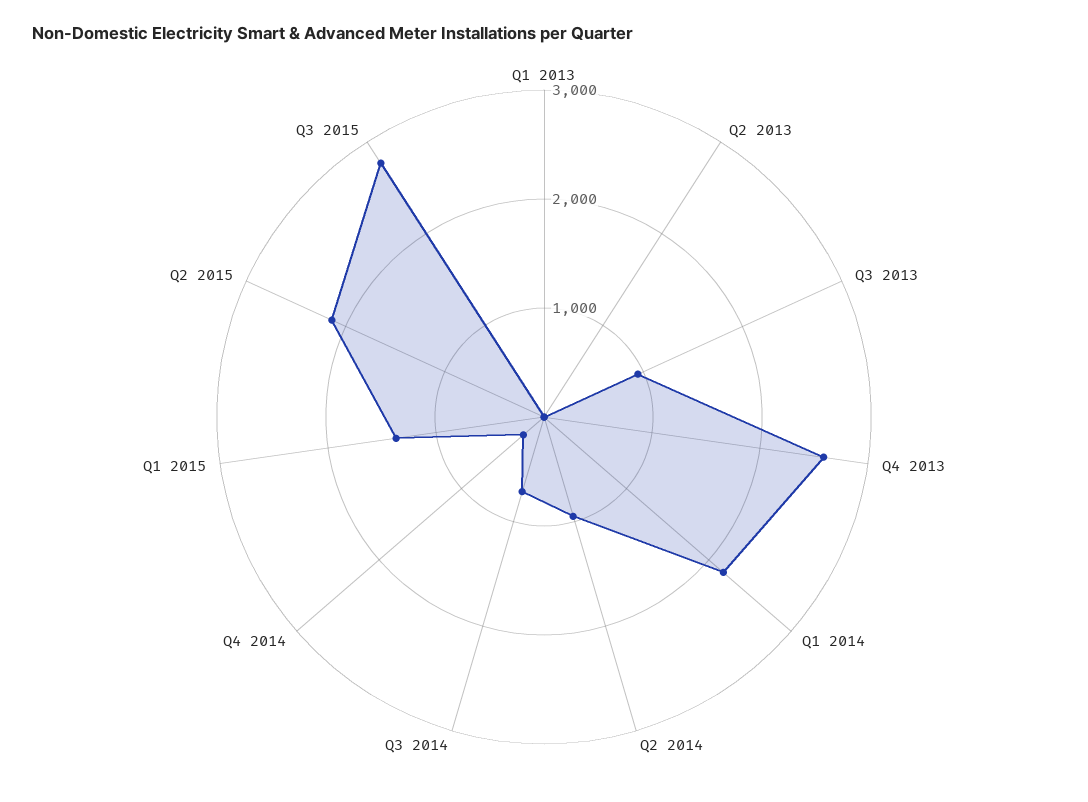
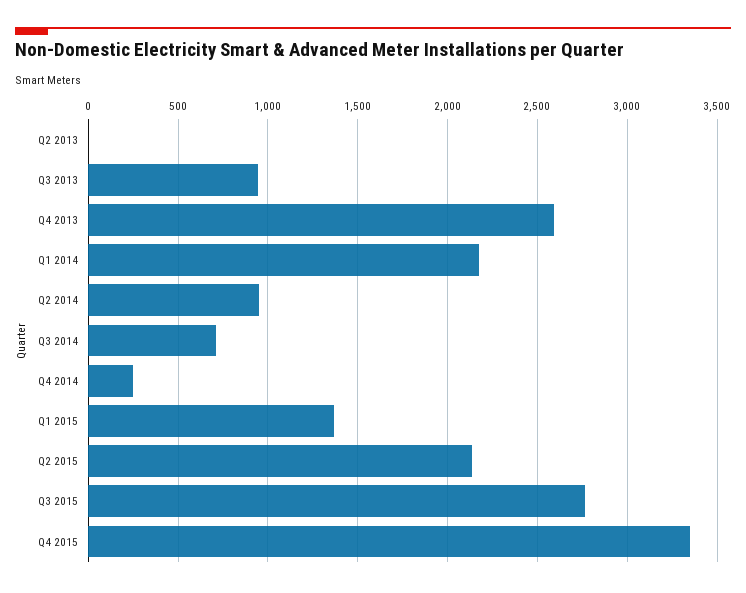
Q1 2013: 0 -> none
Q4 2015: none -> 3350

